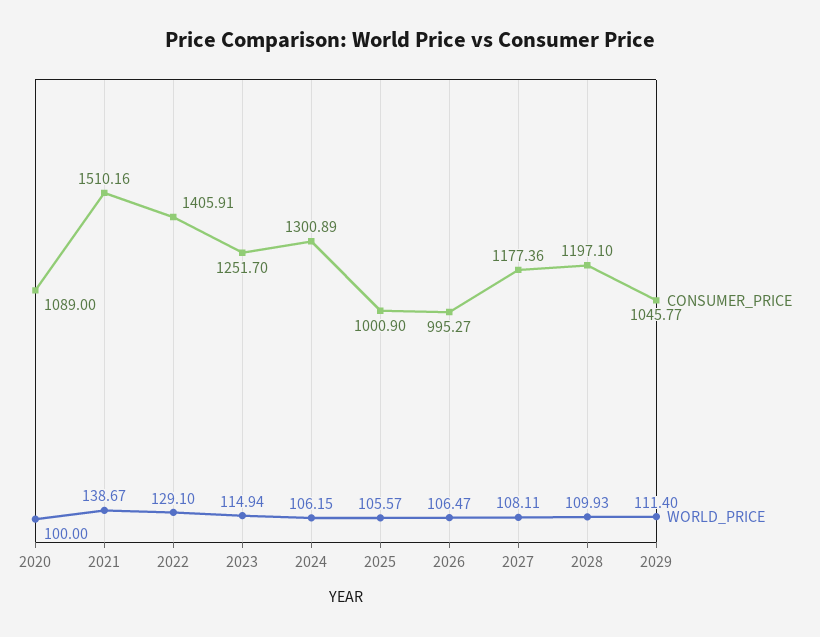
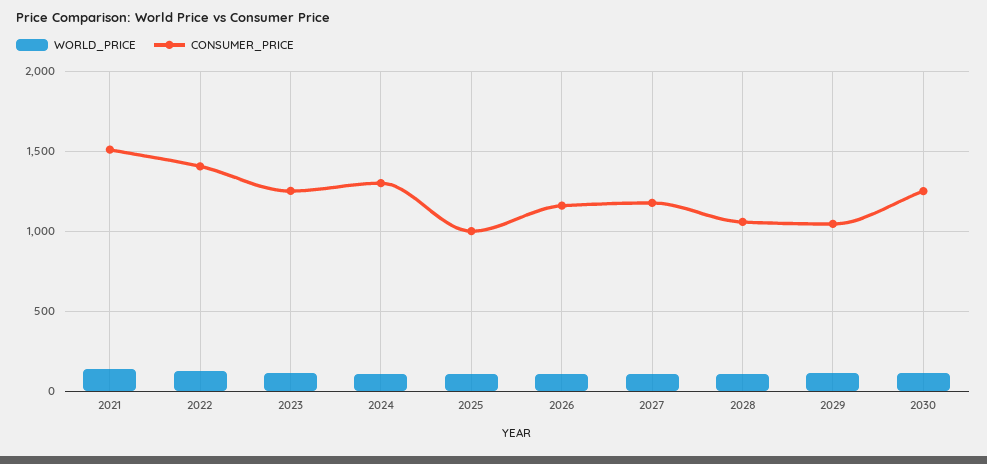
CONSUMER_PRICE, 2020: 1089 -> none
WORLD_PRICE, 2020: 100 -> none
CONSUMER_PRICE, 2026: 995.27 -> 1150
CONSUMER_PRICE, 2028: 1197.1 -> 1050
WORLD_PRICE, 2030: none -> 100
CONSUMER_PRICE, 2030: none -> 1250

